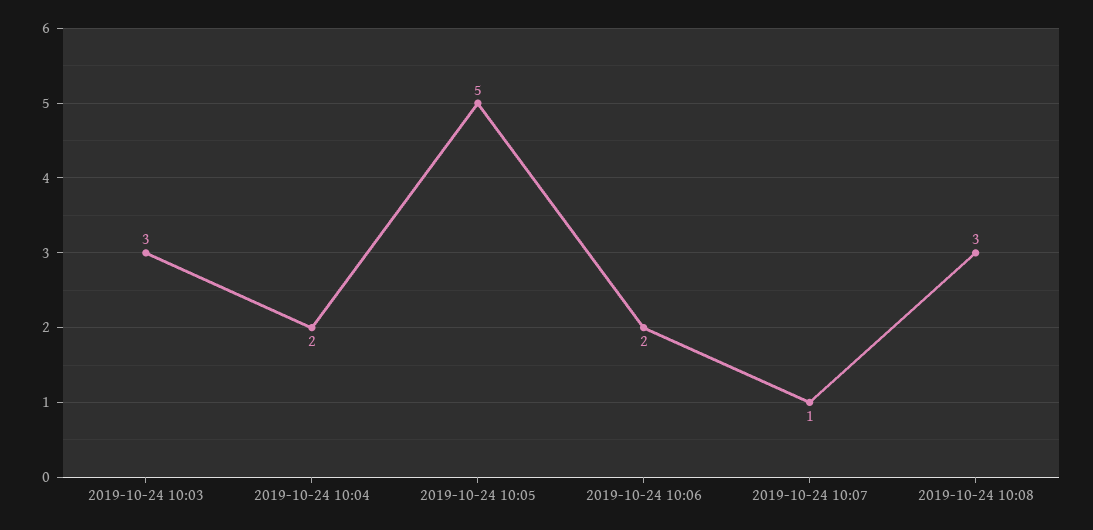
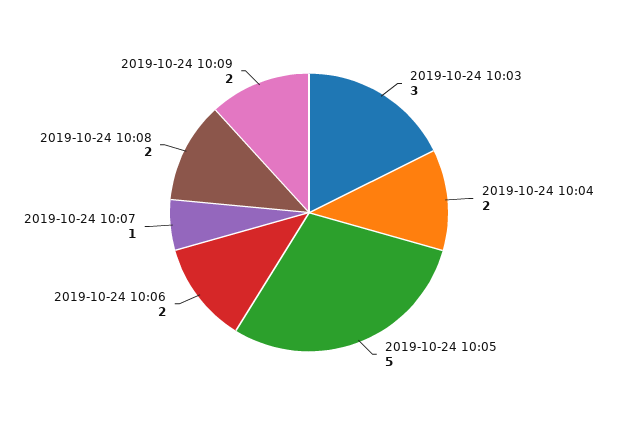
2019-10-24 10:08: 3 -> 2
2019-10-24 10:09: none -> 2

